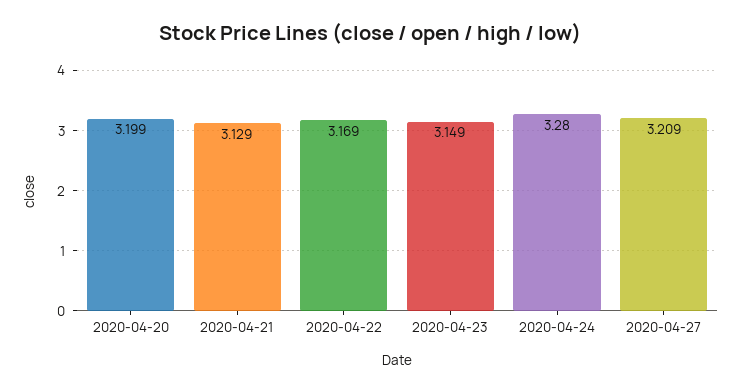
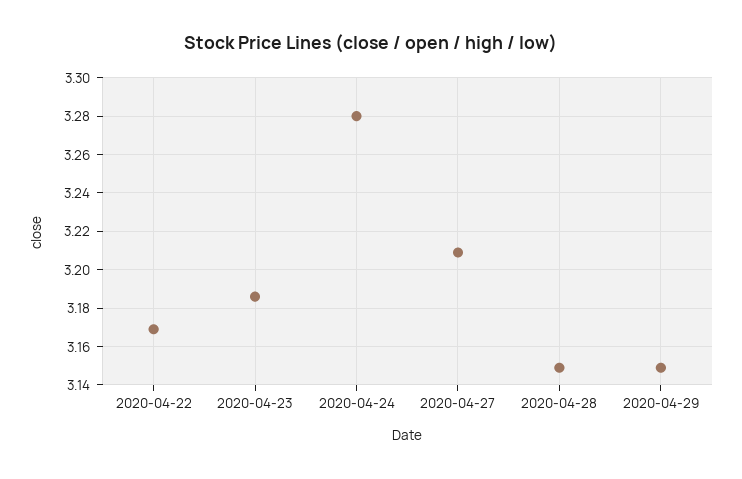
2020-04-20: 3.199 -> none
2020-04-21: 3.129 -> none
2020-04-23: 3.149 -> 3.185
2020-04-28: none -> 3.15
2020-04-29: none -> 3.15

